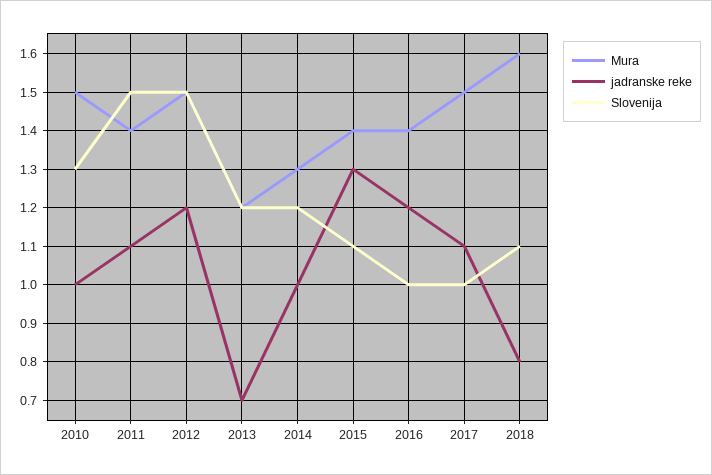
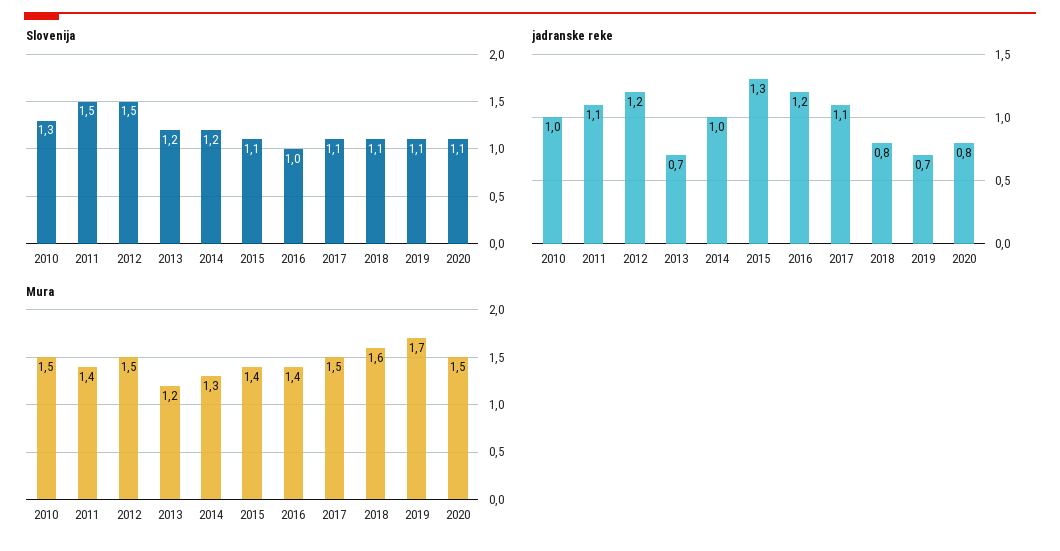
Slovenija, 2017: 1 -> 1.1
Slovenija, 2019: none -> 1.1
Slovenija, 2020: none -> 1.1
jadranske reke, 2019: none -> 0.7
jadranske reke, 2020: none -> 0.8
Mura, 2019: none -> 1.7
Mura, 2020: none -> 1.5

